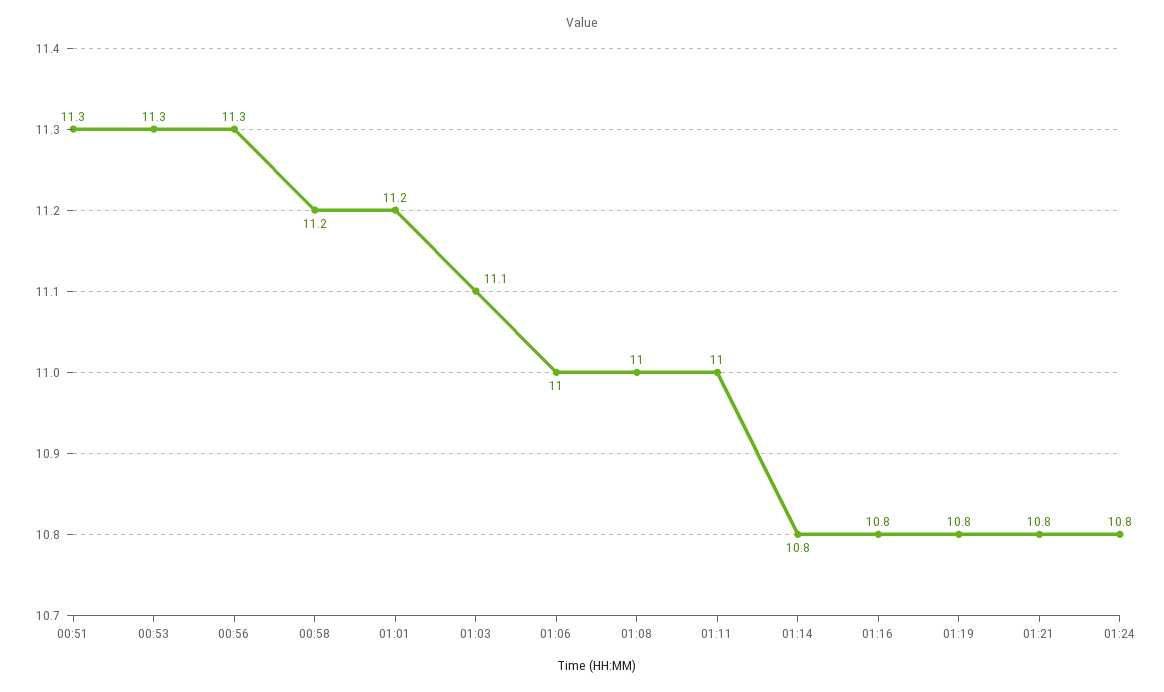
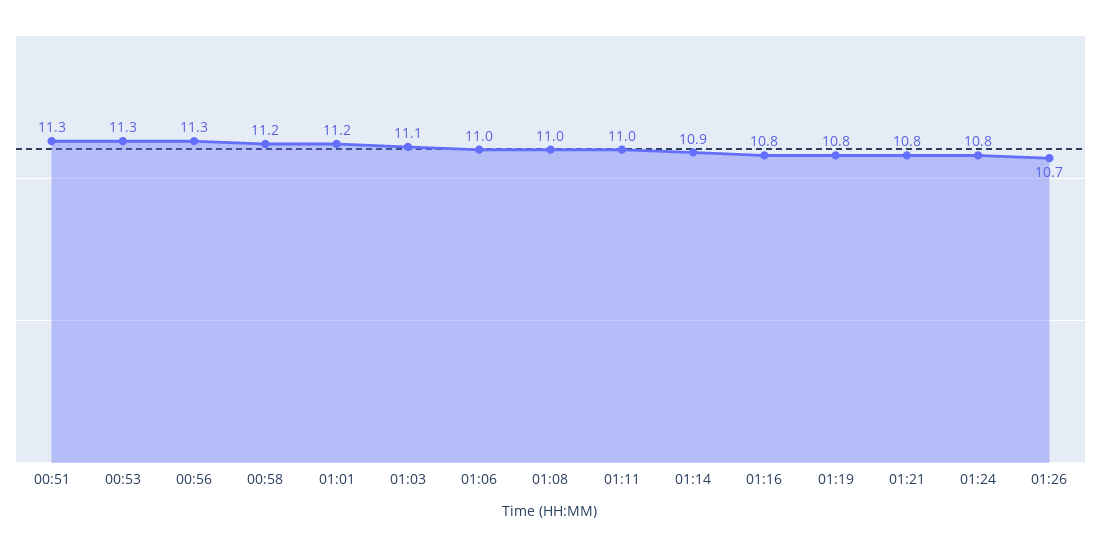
01:14: 10.8 -> 10.9
01:26: none -> 10.7

